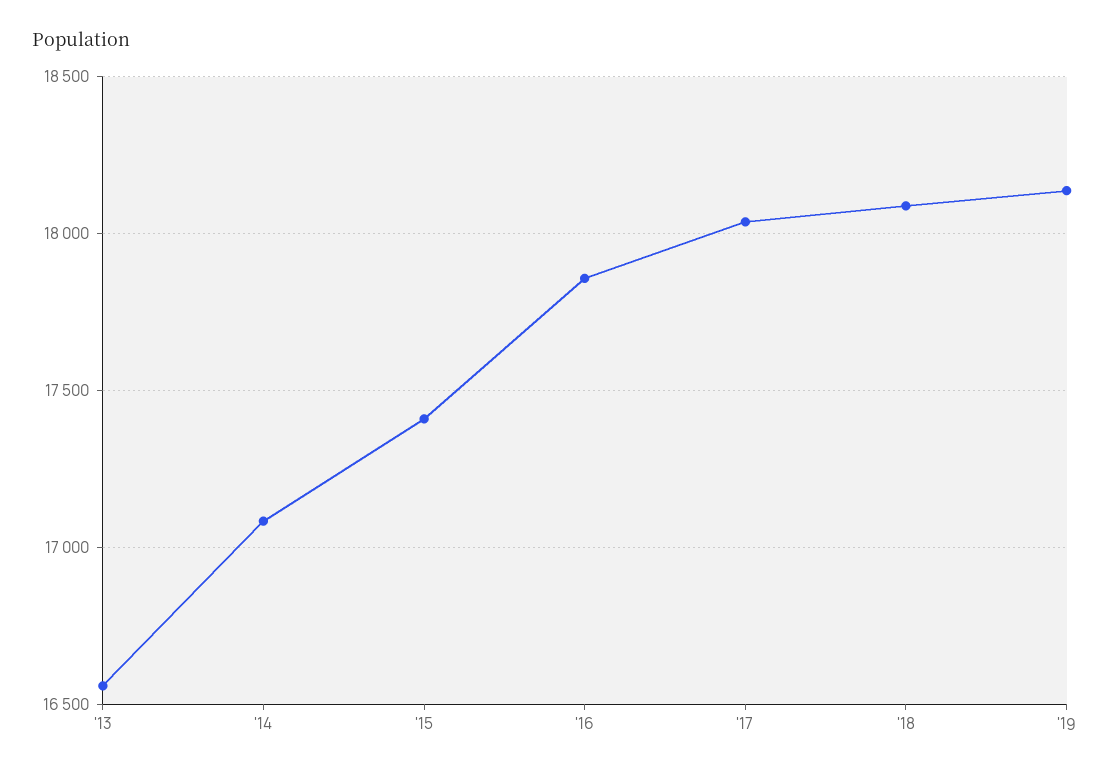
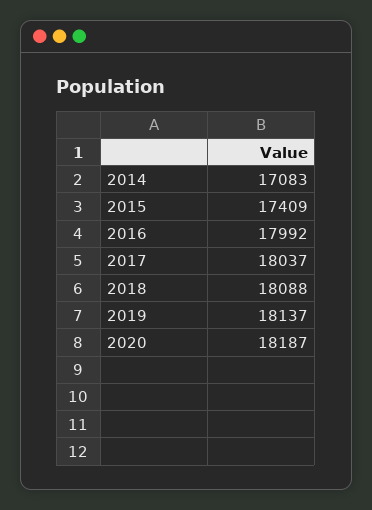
'13: 16550 -> none
'16: 17850 -> 17992
2020: none -> 18187

